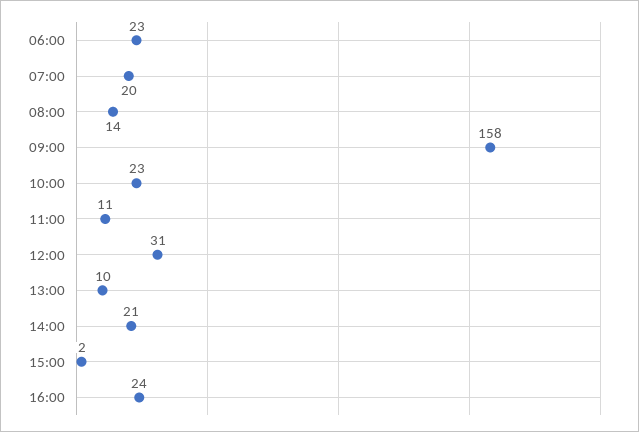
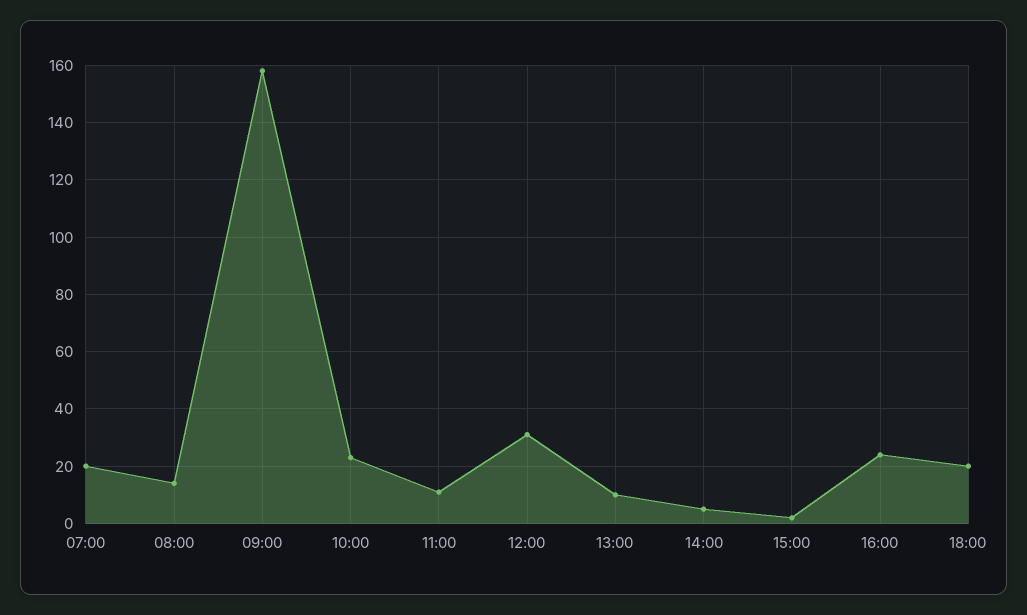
06:00: 23 -> none
14:00: 21 -> 5
18:00: none -> 20

